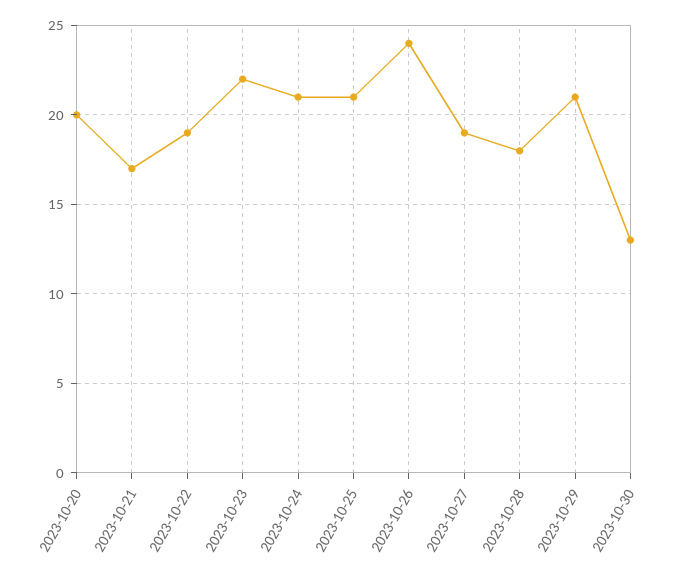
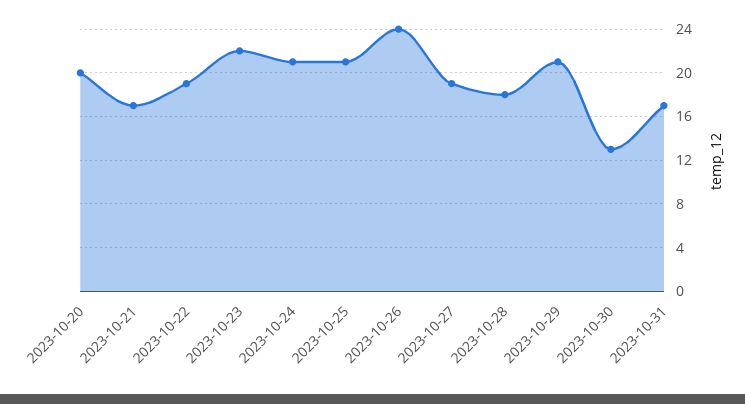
2023-10-31: none -> 17

